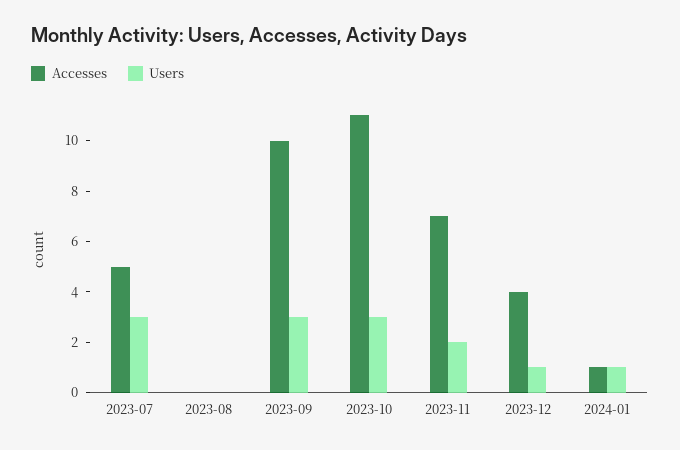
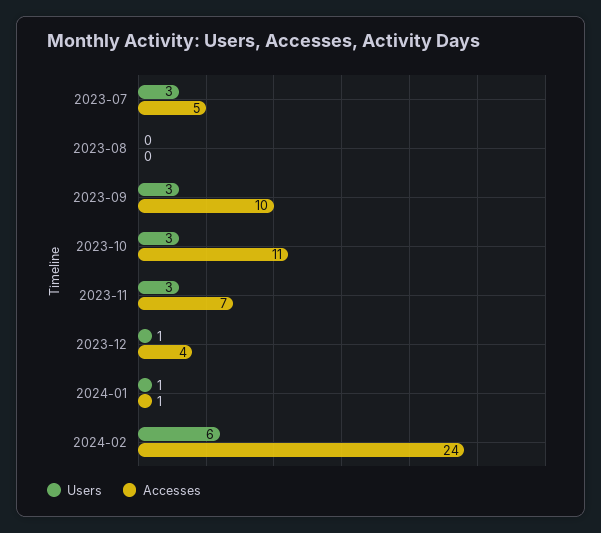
Users, 2023-11: 2 -> 3
Users, 2024-02: none -> 6
Accesses, 2024-02: none -> 24

